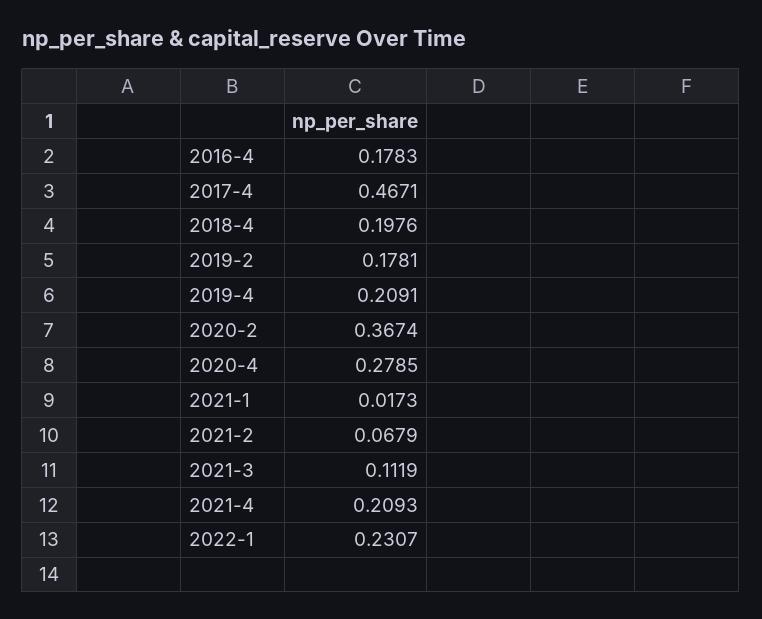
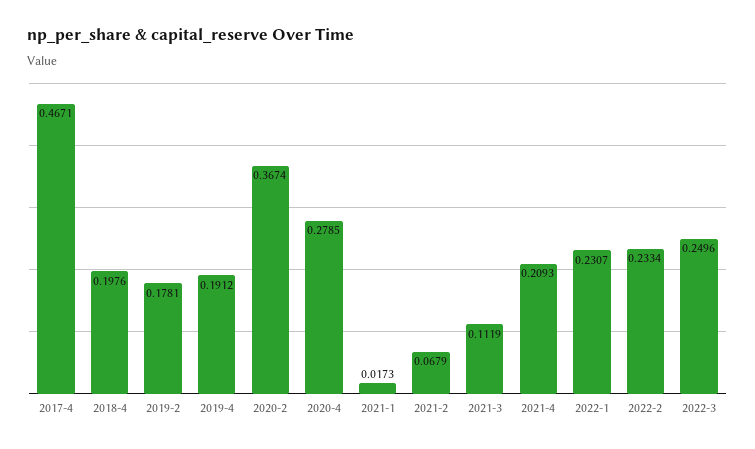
2016-4: 0.1783 -> none
2019-4: 0.2091 -> 0.1912
2022-2: none -> 0.2334
2022-3: none -> 0.2496

